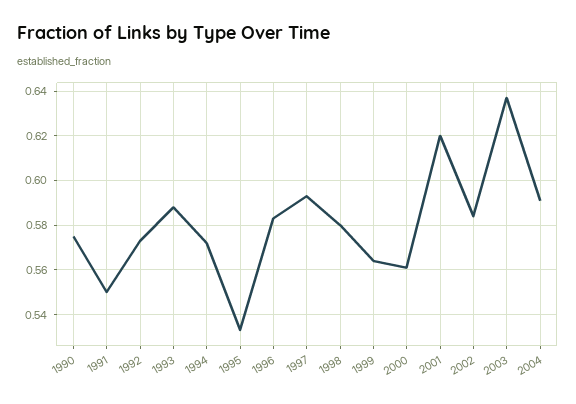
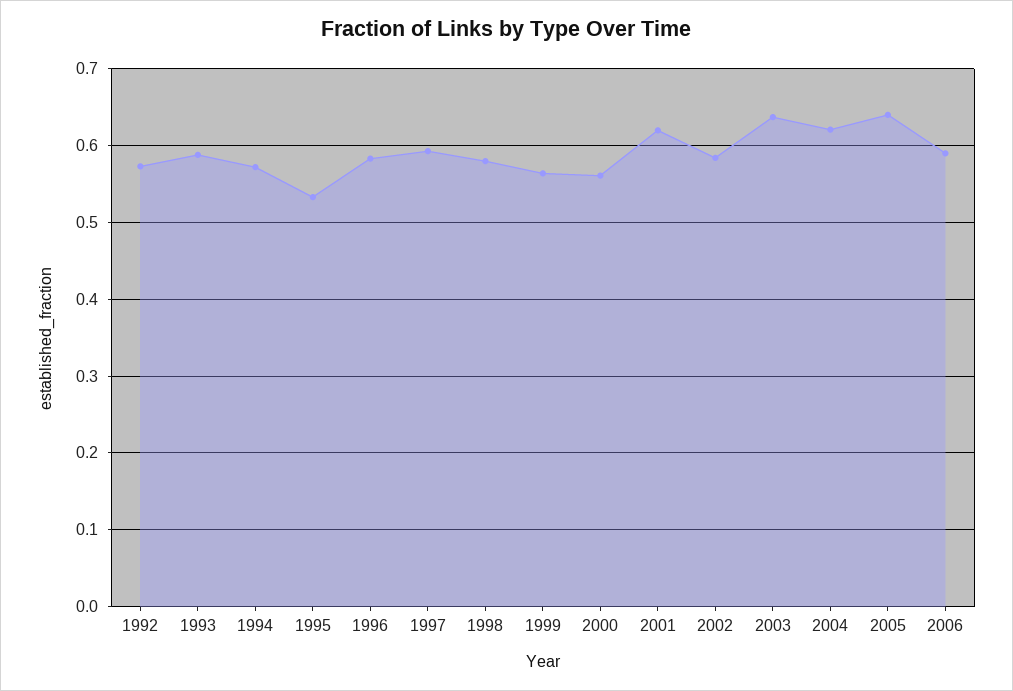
1990: 0.575 -> none
1991: 0.55 -> none
2004: 0.59 -> 0.62
2005: none -> 0.64
2006: none -> 0.59

